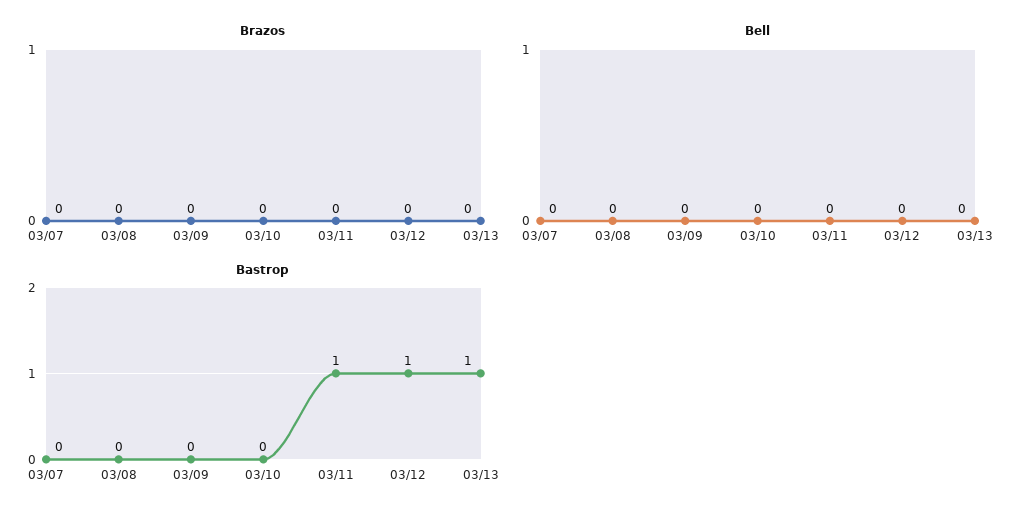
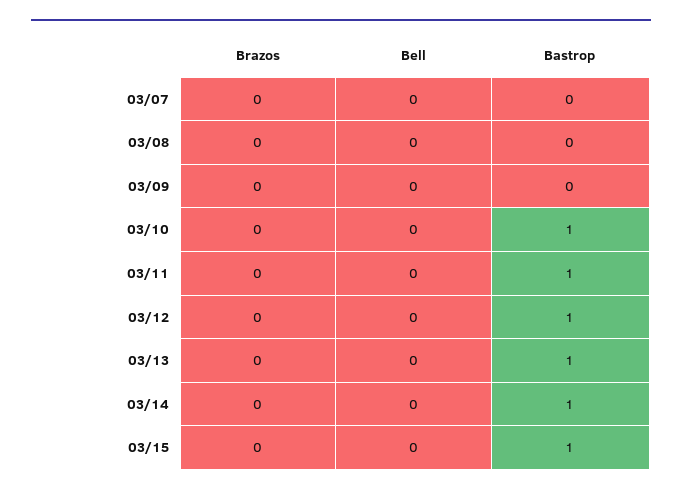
Bastrop, 03/10: 0 -> 1
Brazos, 03/14: none -> 0
Bell, 03/14: none -> 0
Bastrop, 03/14: none -> 1
Brazos, 03/15: none -> 0
Bell, 03/15: none -> 0
Bastrop, 03/15: none -> 1

